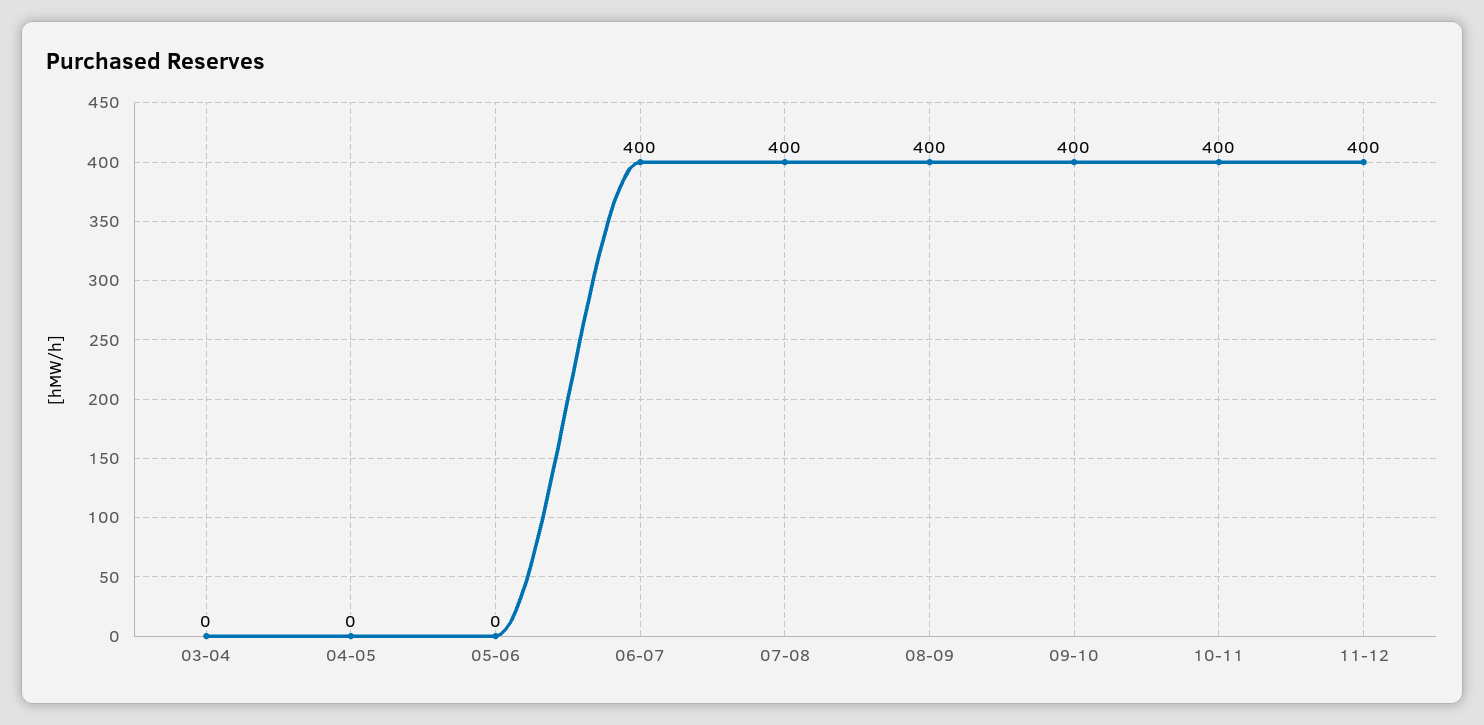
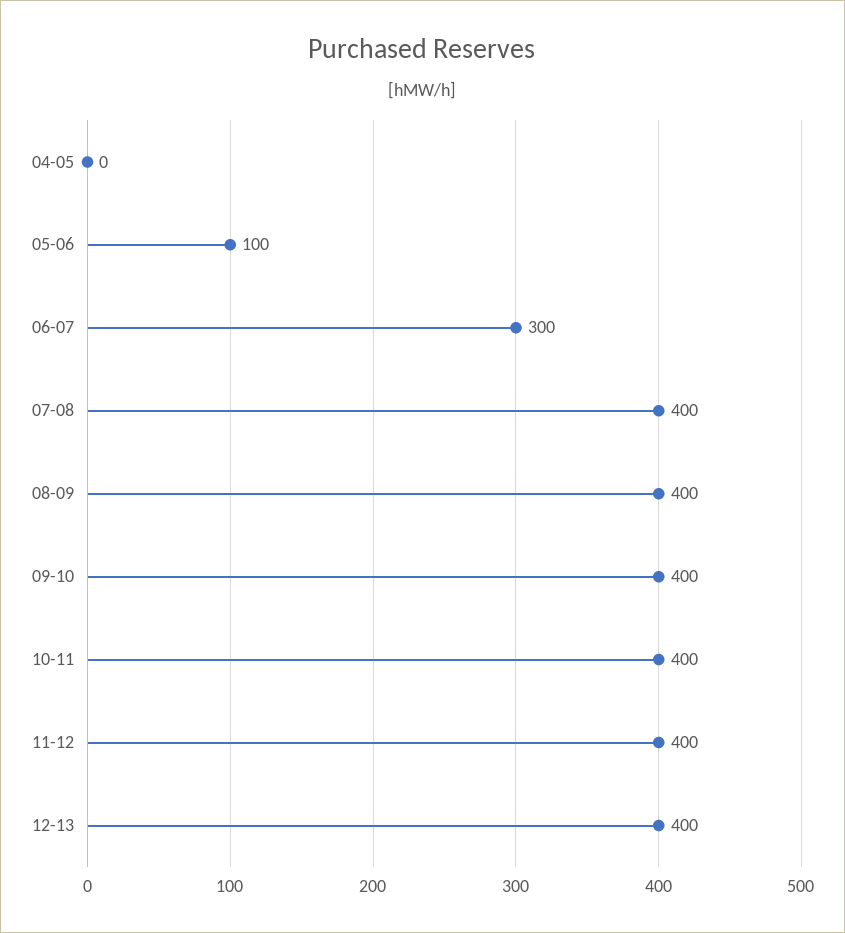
03-04: 0 -> none
05-06: 0 -> 100
06-07: 400 -> 300
12-13: none -> 400

